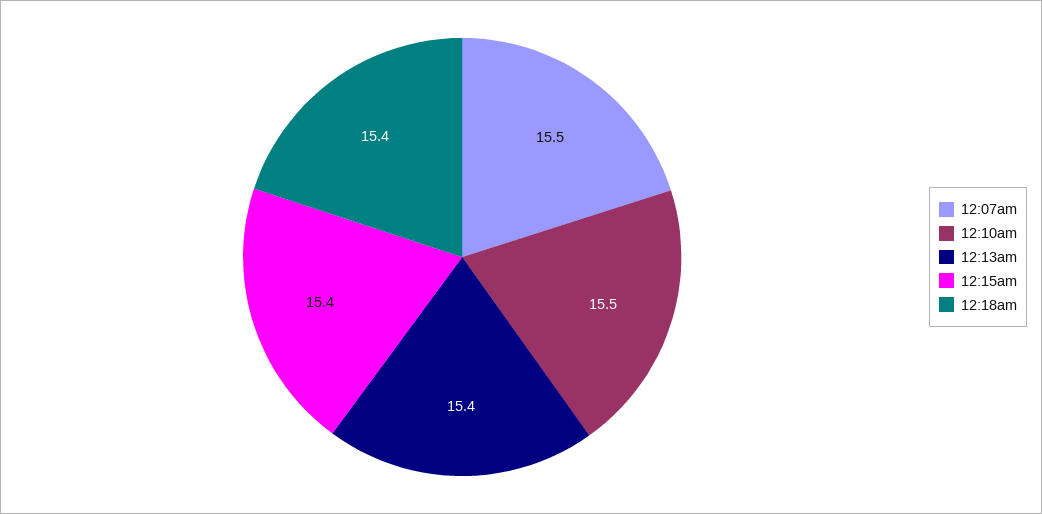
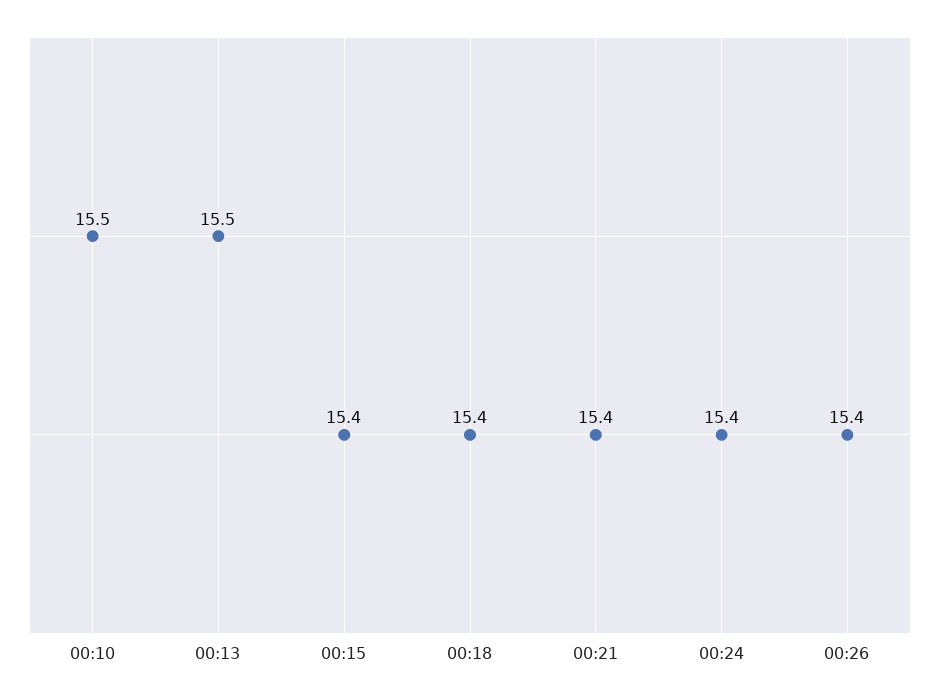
12:07am: 15.5 -> none
12:13am: 15.4 -> 15.5
00:21: none -> 15.4
00:24: none -> 15.4
00:26: none -> 15.4

